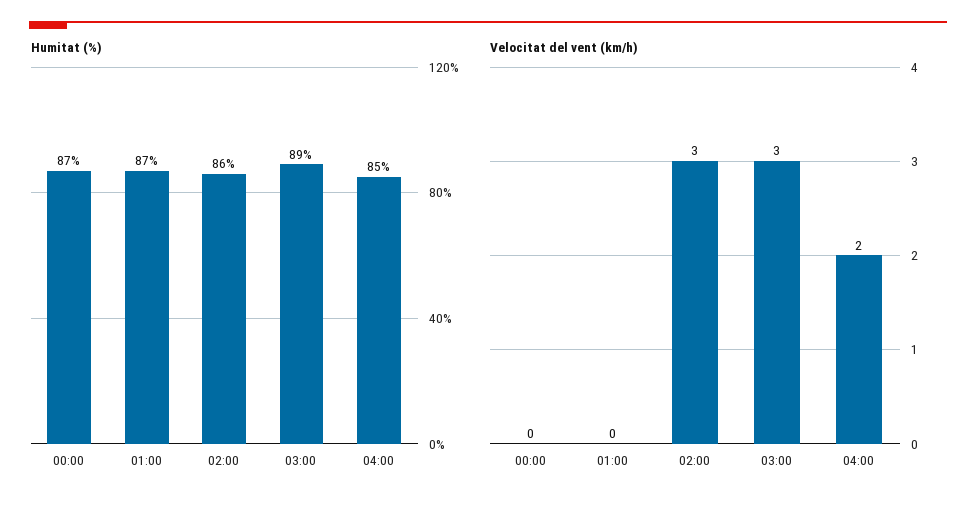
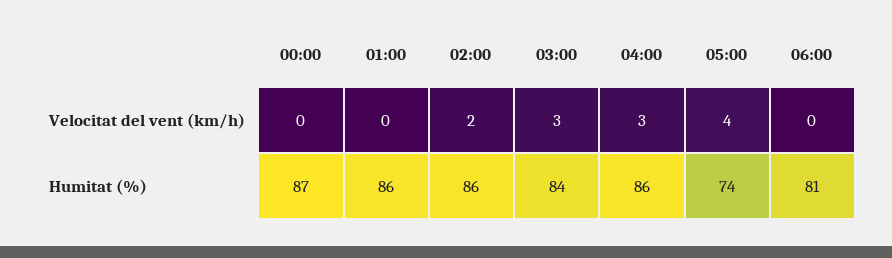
Humitat (%), 01:00: 87 -> 86
Humitat (%), 03:00: 89 -> 84
Humitat (%), 04:00: 85 -> 86
Velocitat del vent (km/h), 02:00: 3 -> 2
Velocitat del vent (km/h), 04:00: 2 -> 3
Velocitat del vent (km/h), 05:00: none -> 4
Velocitat del vent (km/h), 06:00: none -> 0
Humitat (%), 05:00: none -> 74
Humitat (%), 06:00: none -> 81

